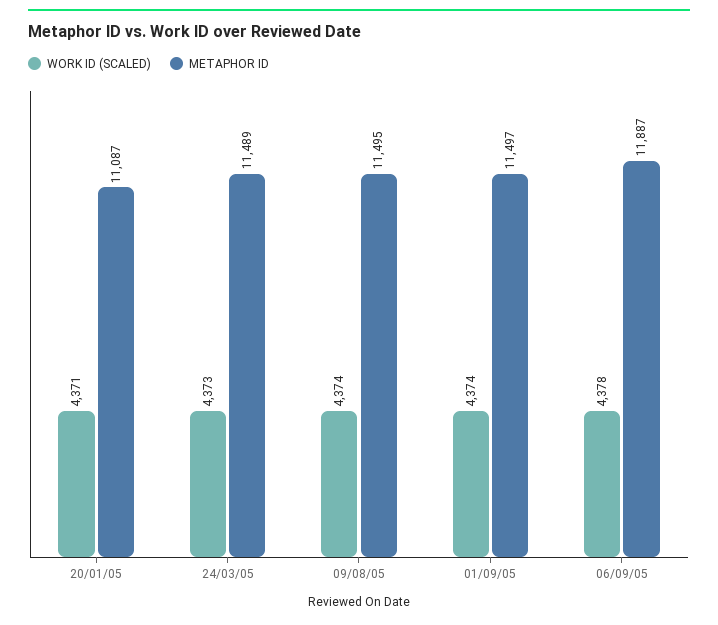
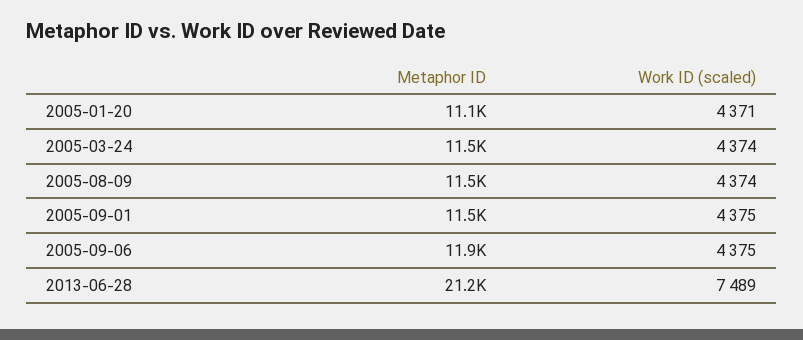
WORK ID (SCALED), 24/03/05: 4373 -> 4374
WORK ID (SCALED), 01/09/05: 4374 -> 4375
WORK ID (SCALED), 06/09/05: 4378 -> 4375
METAPHOR ID, 2013-06-28: none -> 21200
WORK ID (SCALED), 2013-06-28: none -> 7489

